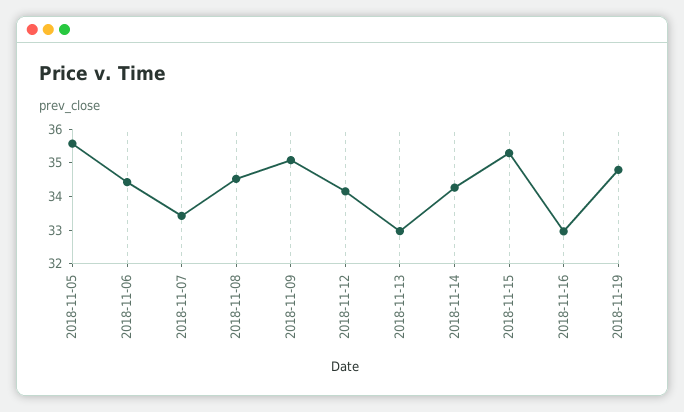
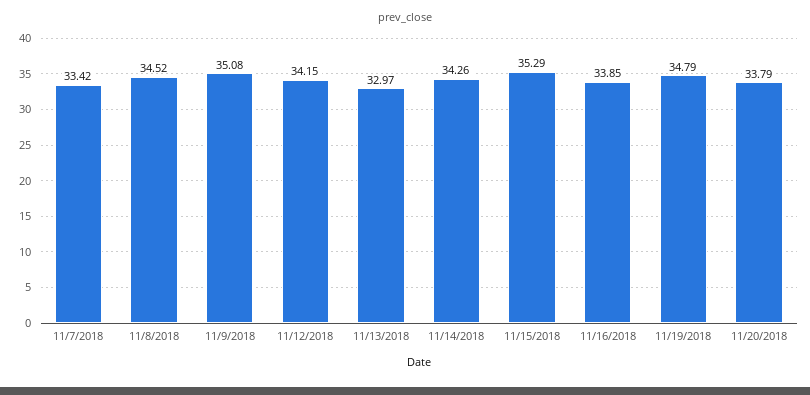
2018-11-05: 35.5 -> none
2018-11-06: 34.5 -> none
2018-11-16: 33 -> 33.85
11/20/2018: none -> 33.79

